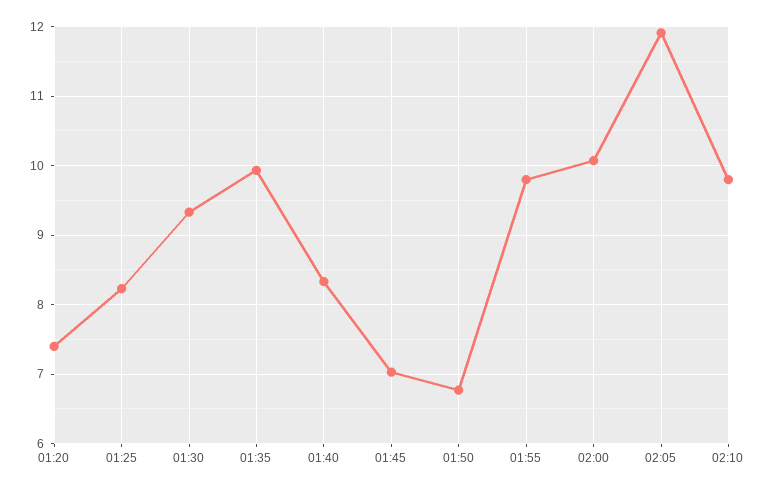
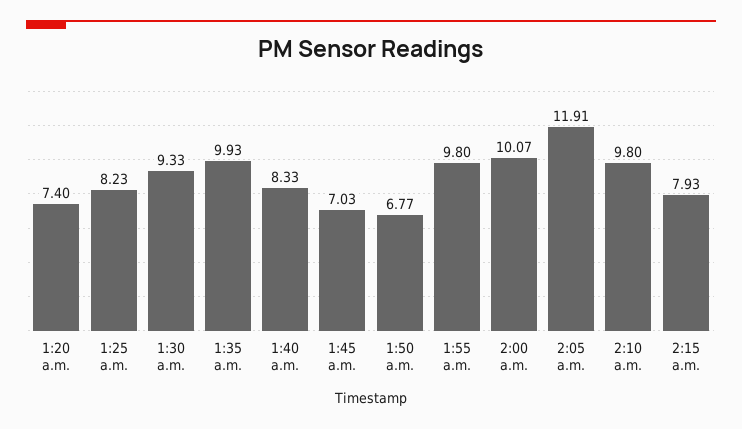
2:15 a.m.: none -> 7.93

